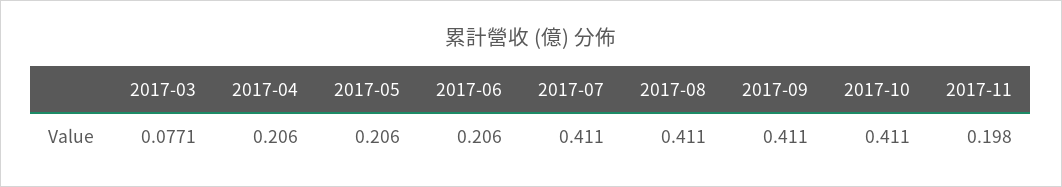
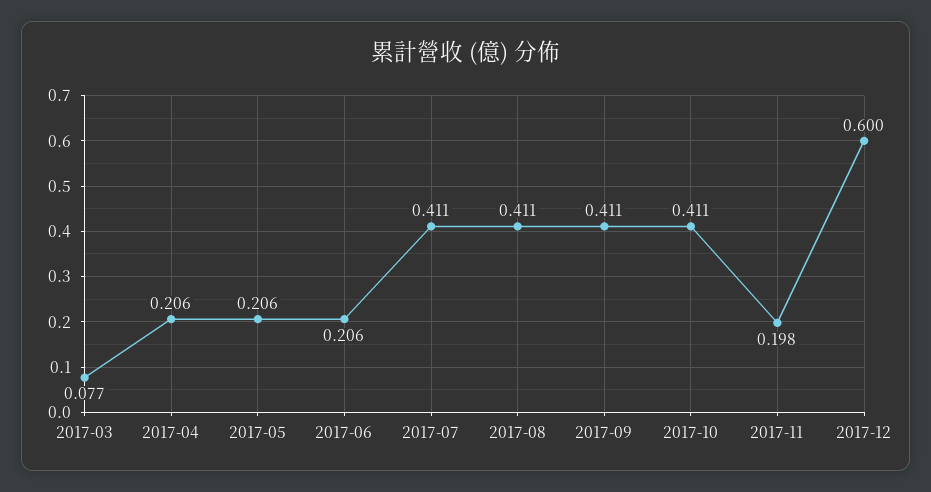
2017-12: none -> 0.6

